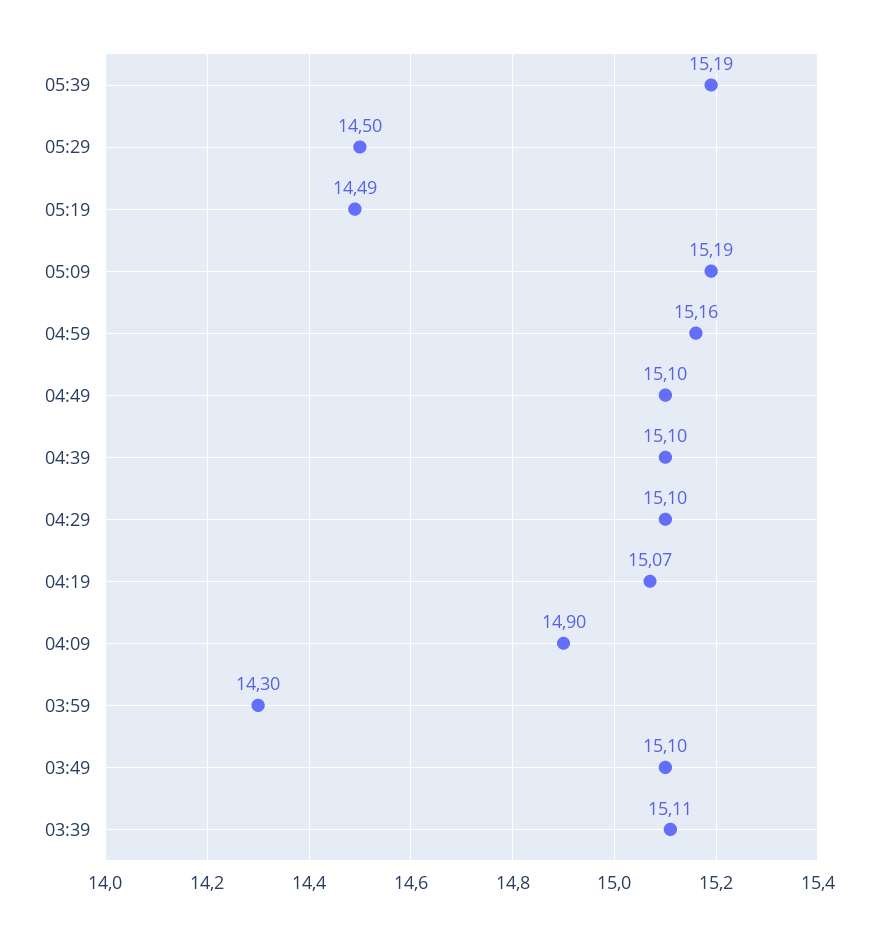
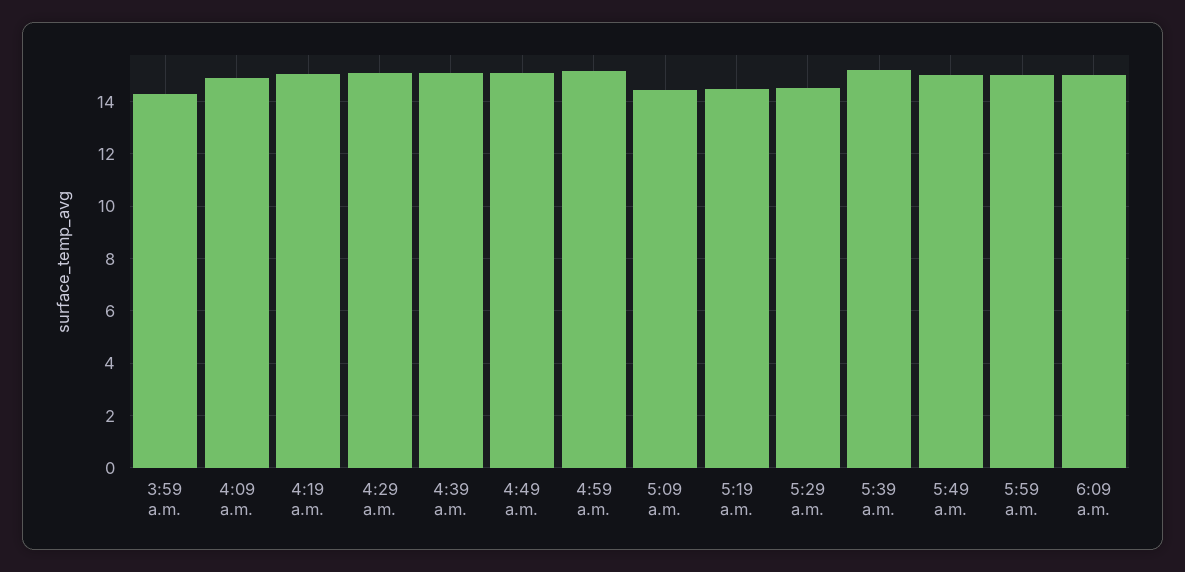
05:09: 15.19 -> 14.5
03:49: 15.1 -> none
03:39: 15.11 -> none
5:49 a.m.: none -> 15
5:59 a.m.: none -> 15
6:09 a.m.: none -> 15

